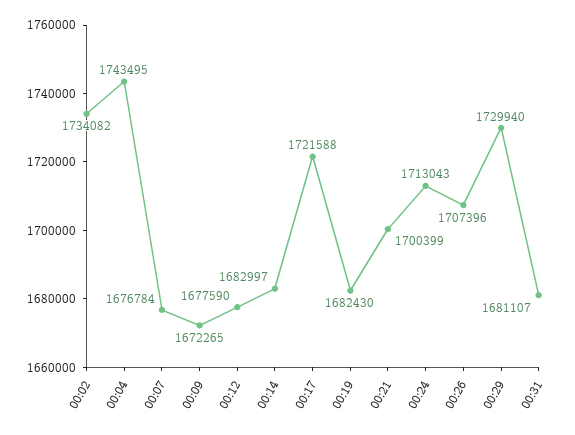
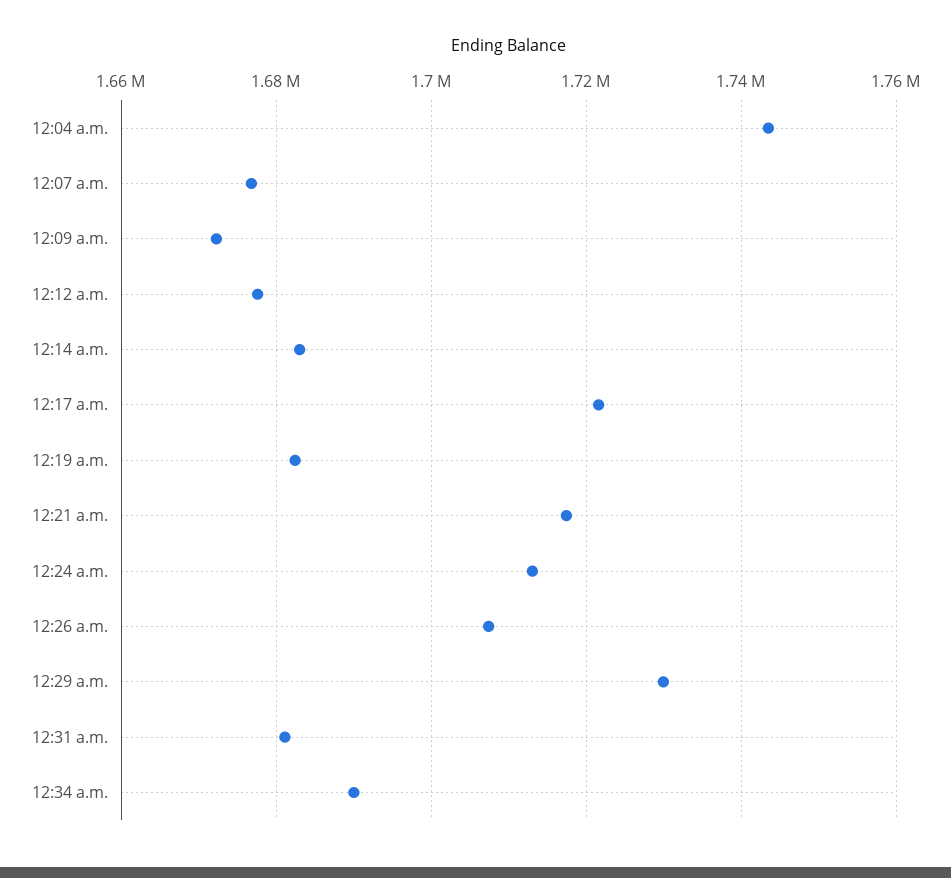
00:02: 1734082 -> none
00:21: 1700399 -> 1718000
12:34 a.m.: none -> 1690000

